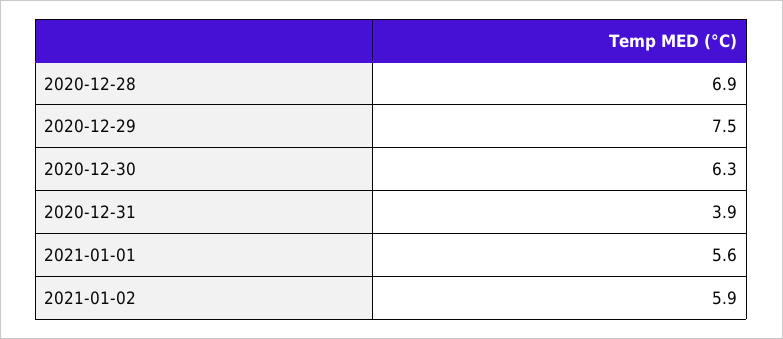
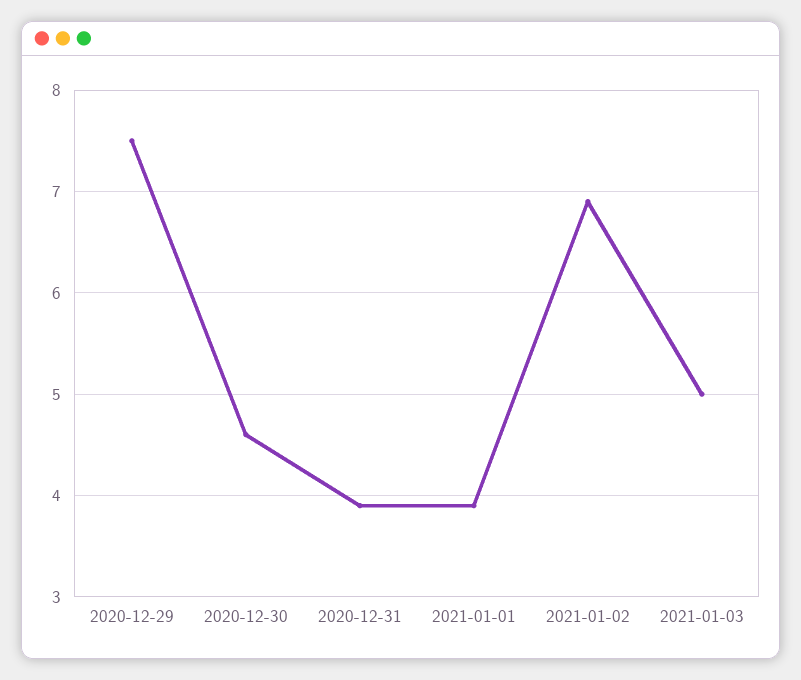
2020-12-28: 6.9 -> none
2020-12-30: 6.3 -> 4.6
2021-01-01: 5.6 -> 3.9
2021-01-02: 5.9 -> 6.9
2021-01-03: none -> 5

